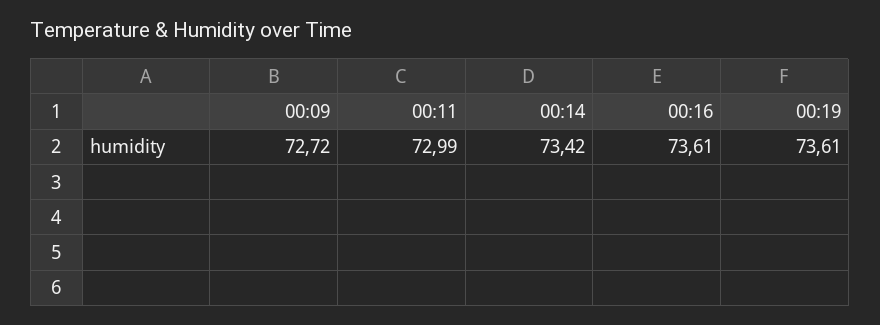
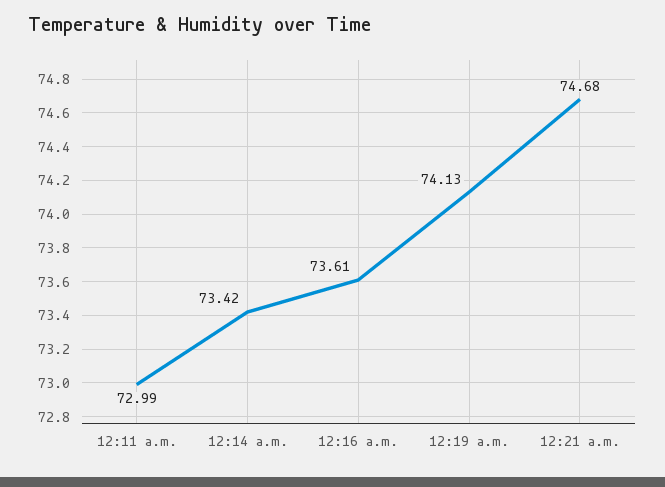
00:09: 72.72 -> none
00:19: 73.61 -> 74.13
12:21 a.m.: none -> 74.68

